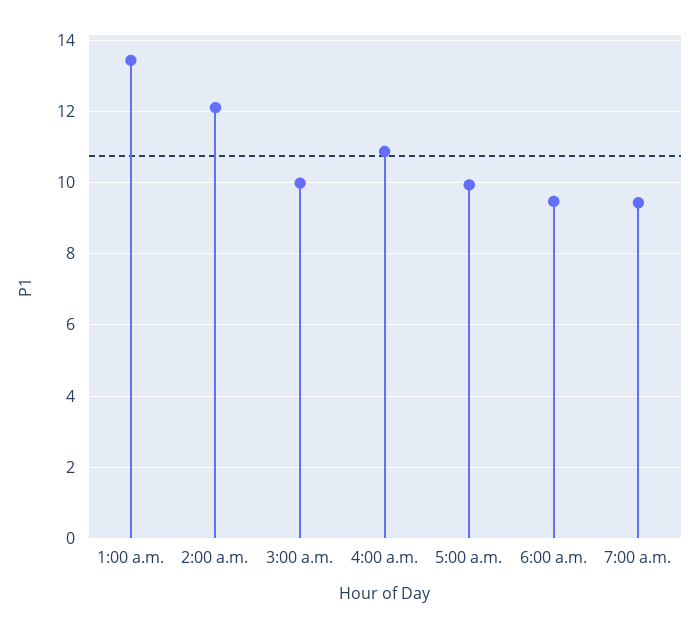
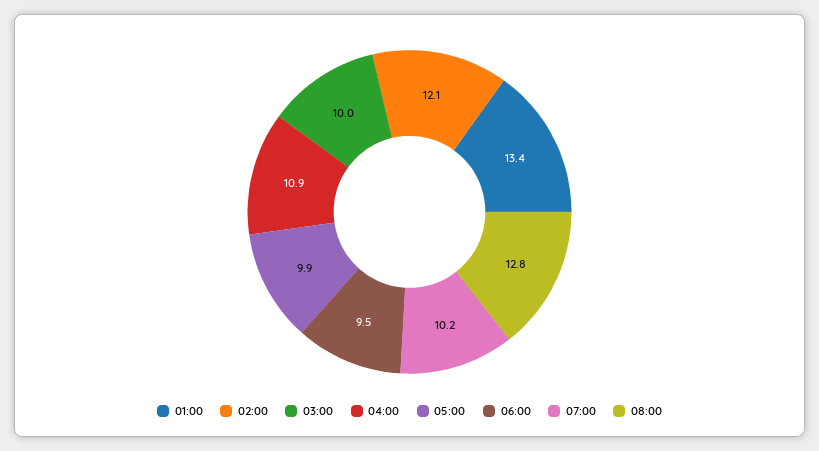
7:00 a.m.: 9.4 -> 10.2
08:00: none -> 12.8

